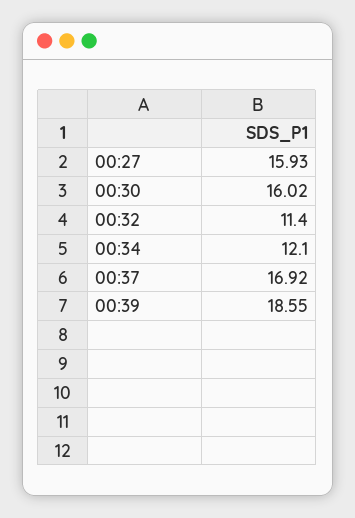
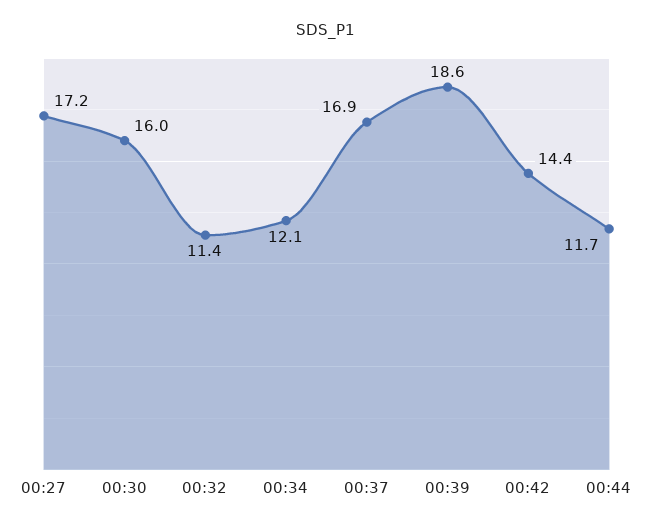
00:27: 15.93 -> 17.2
00:42: none -> 14.4
00:44: none -> 11.7

